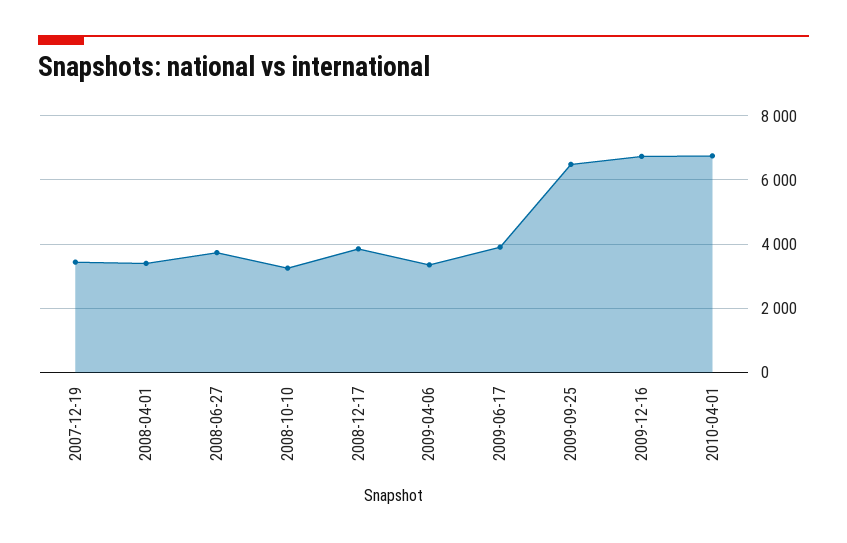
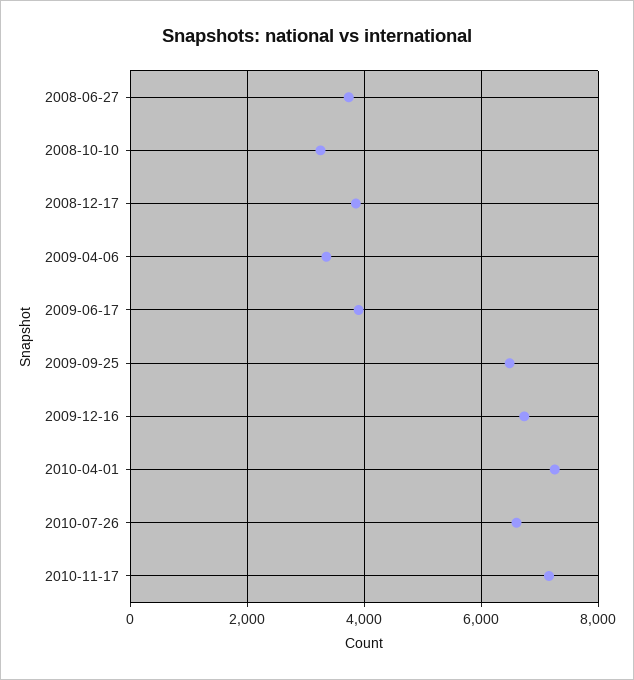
2007-12-19: 3400 -> none
2008-04-01: 3400 -> none
2010-04-01: 6800 -> 7200
2010-07-26: none -> 6600
2010-11-17: none -> 7200

